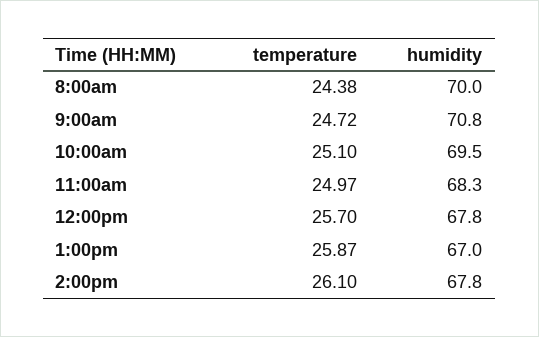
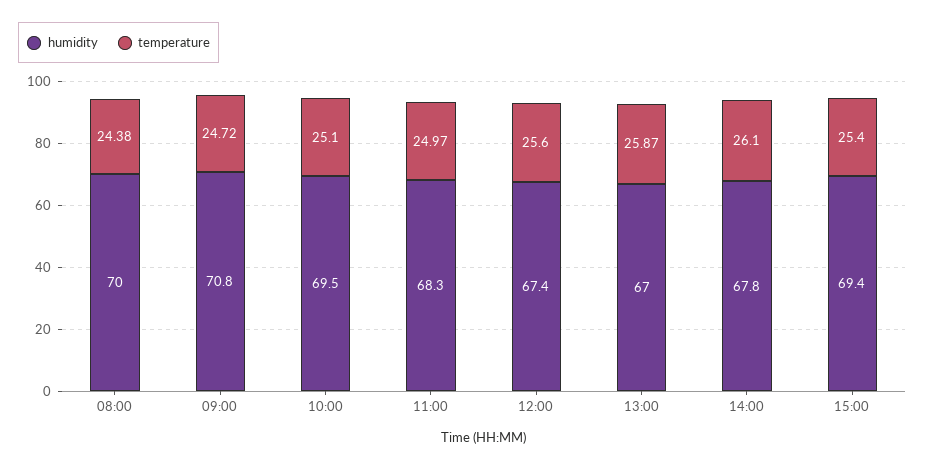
temperature, 12:00pm: 25.7 -> 25.6
humidity, 12:00pm: 67.8 -> 67.4
humidity, 15:00: none -> 69.4
temperature, 15:00: none -> 25.4

